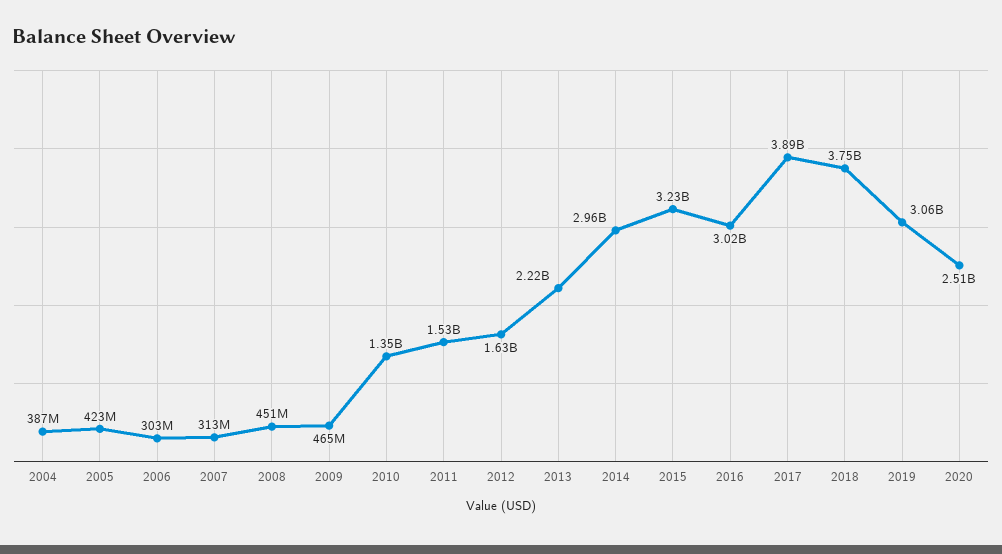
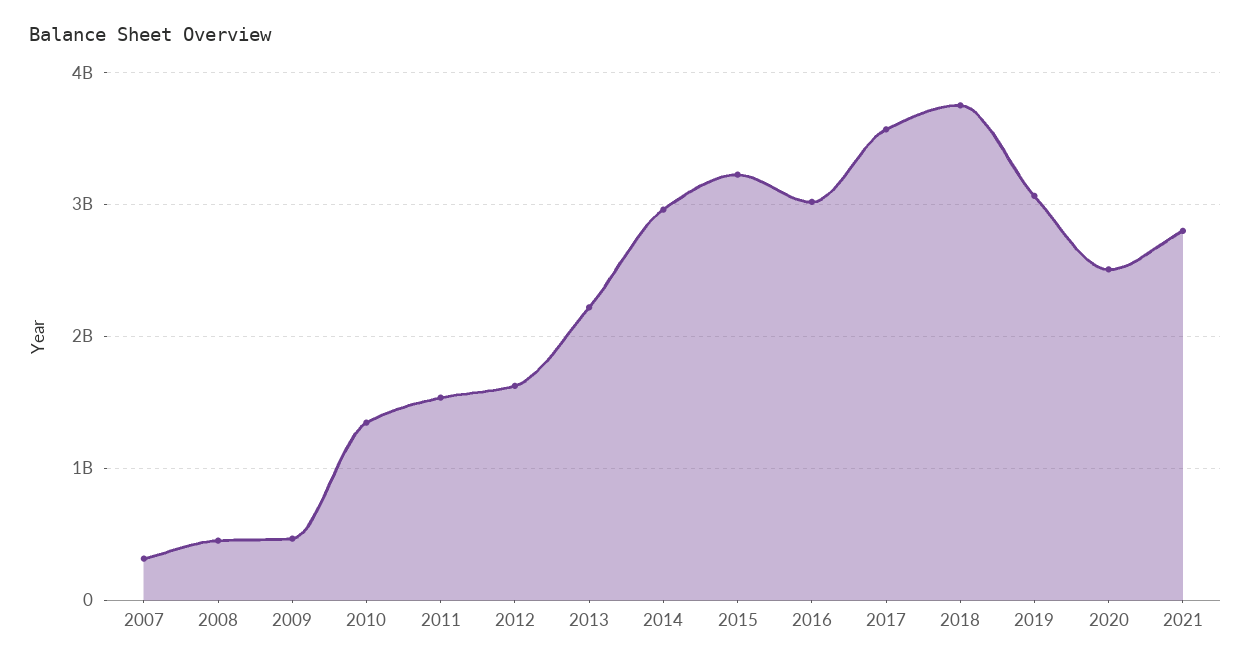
2004: 387000000 -> none
2005: 423000000 -> none
2006: 303000000 -> none
2017: 3890000000 -> 3600000000
2021: none -> 2800000000

